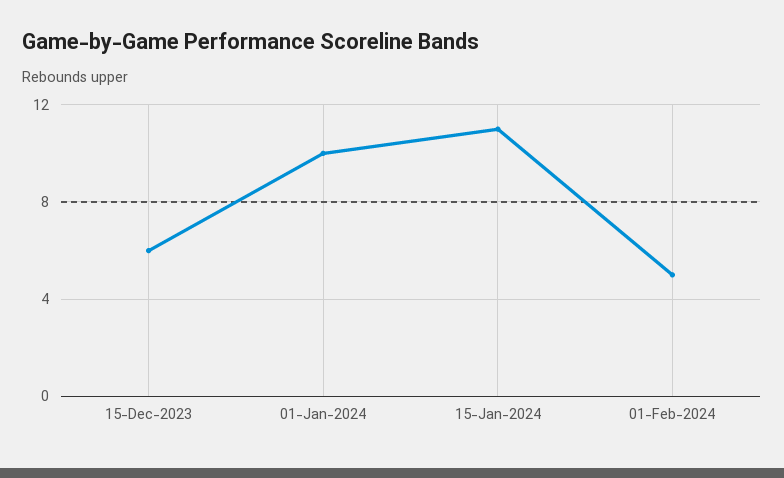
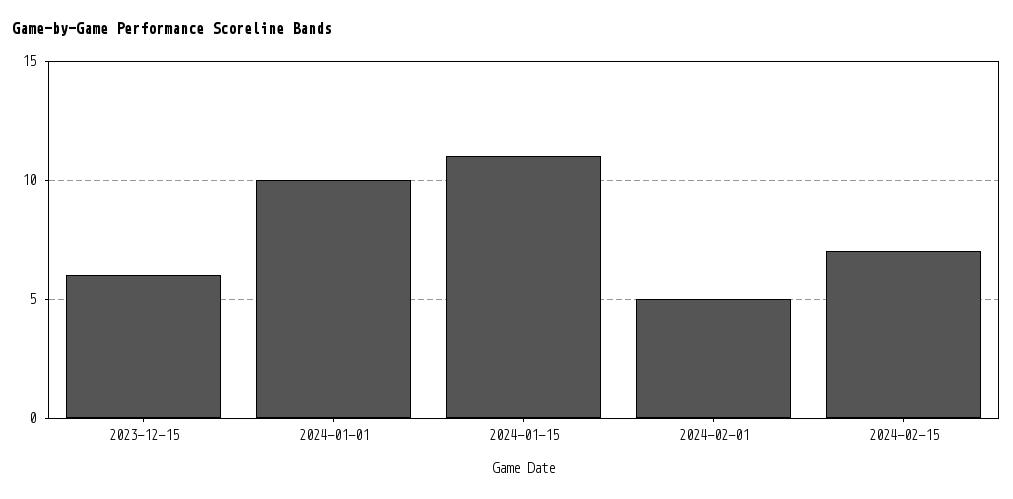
2024-02-15: none -> 7

